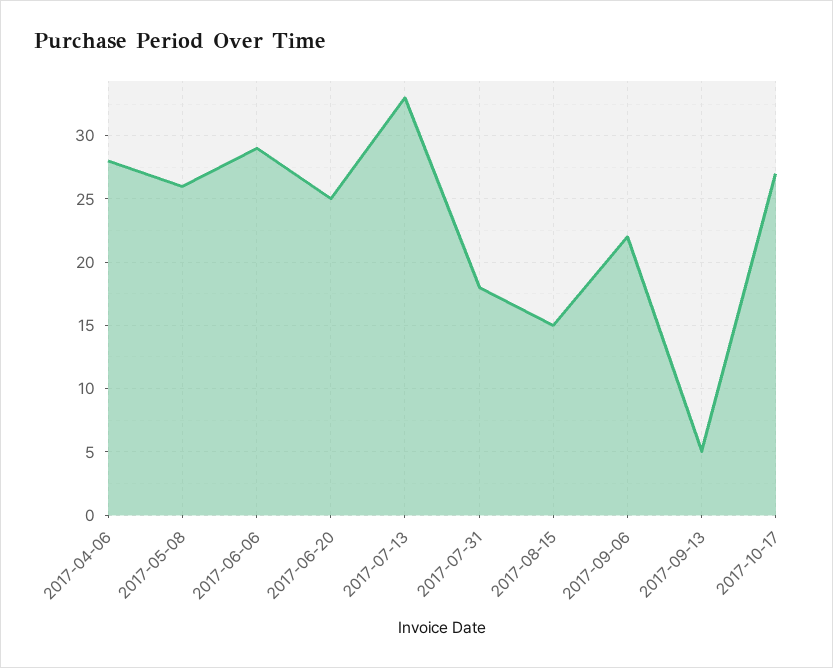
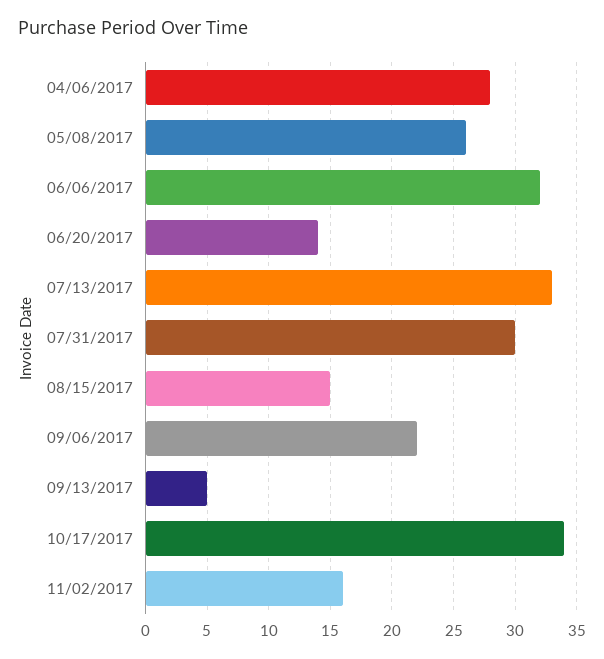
2017-06-06: 29 -> 32
2017-06-20: 25 -> 14
2017-07-31: 18 -> 30
2017-10-17: 27 -> 34
11/02/2017: none -> 16

